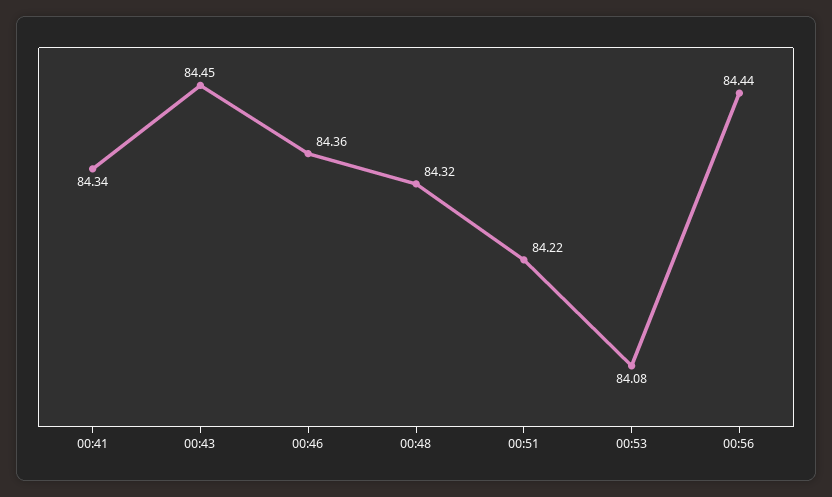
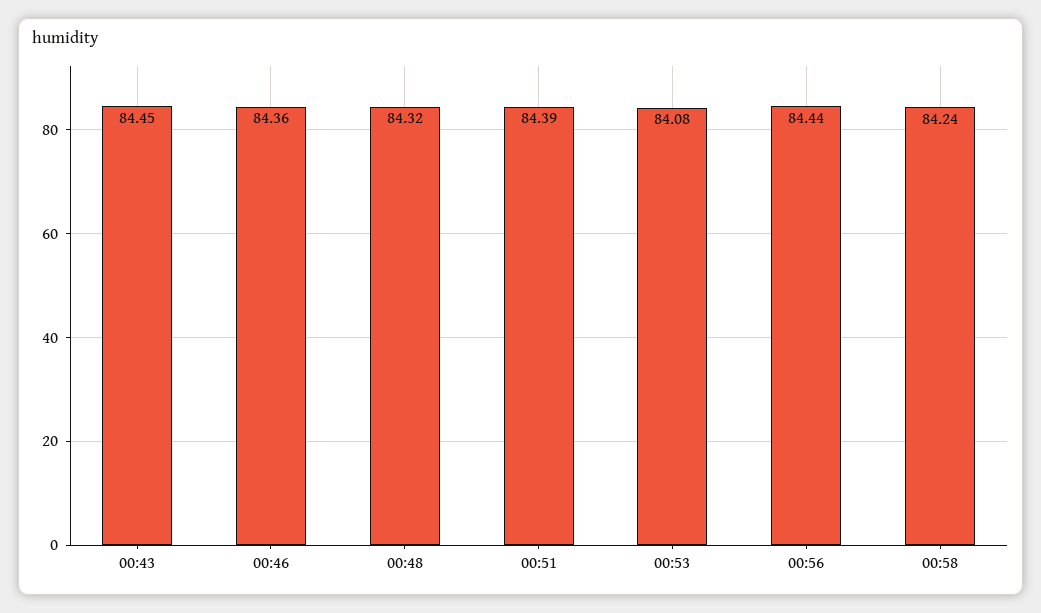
00:41: 84.34 -> none
00:51: 84.22 -> 84.39
00:58: none -> 84.24

